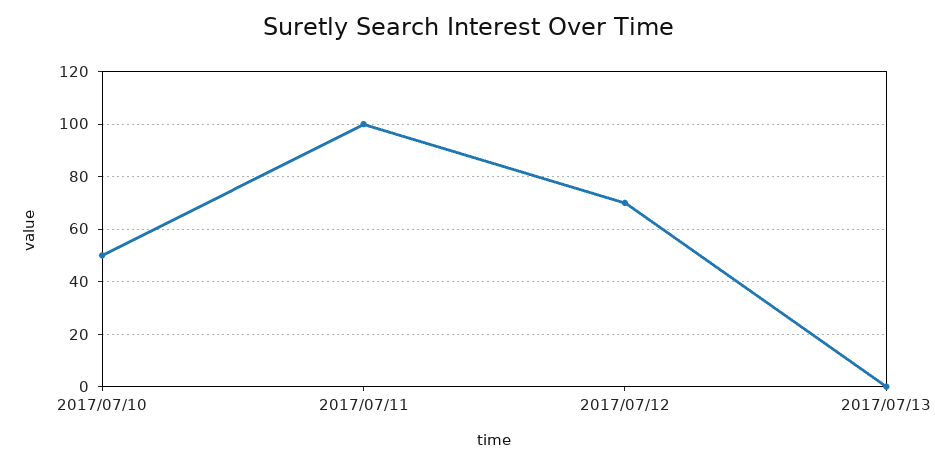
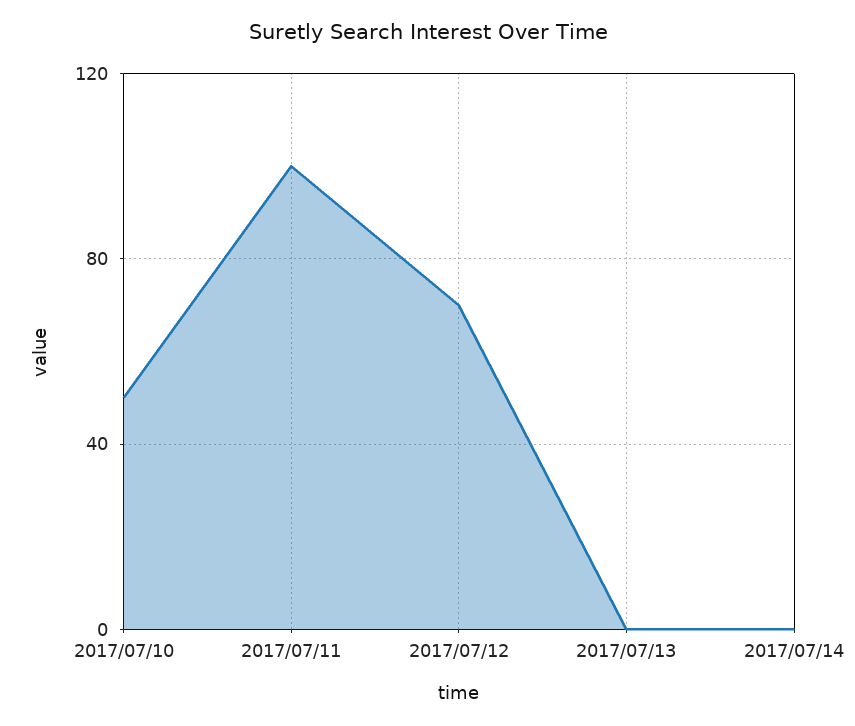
2017/07/14: none -> 0

